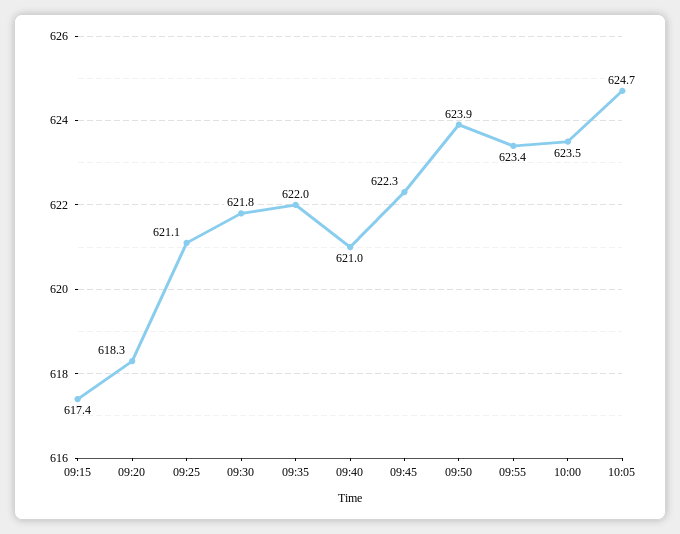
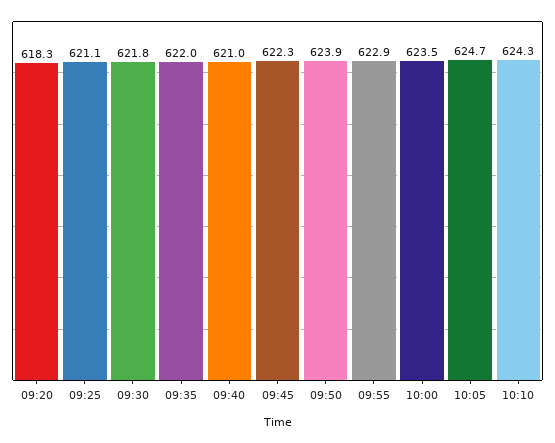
09:15: 617.4 -> none
09:55: 623.4 -> 622.9
10:10: none -> 624.3

